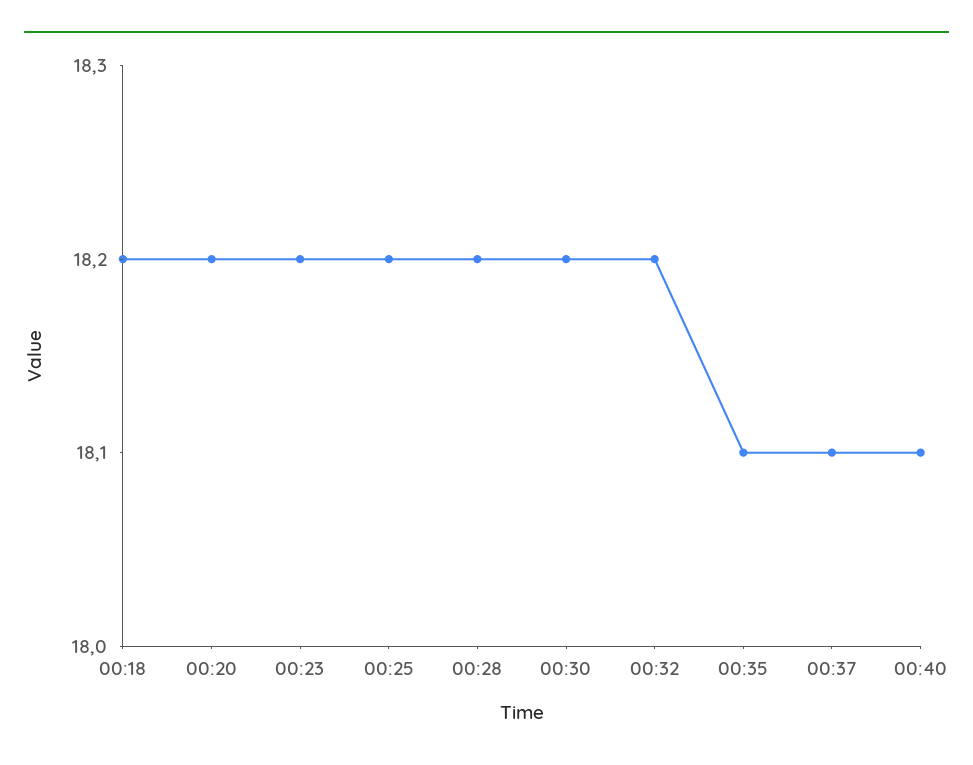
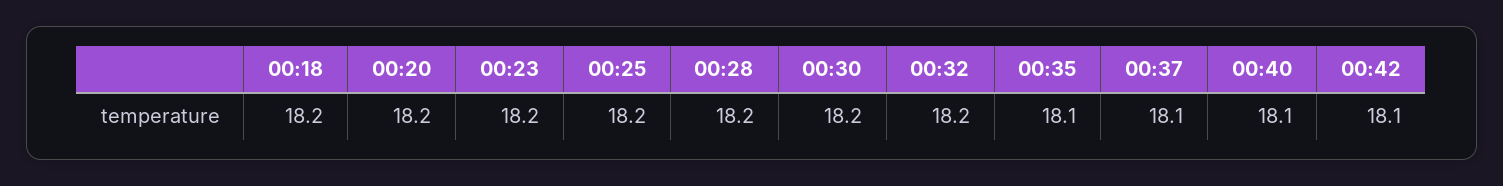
00:42: none -> 18.1

